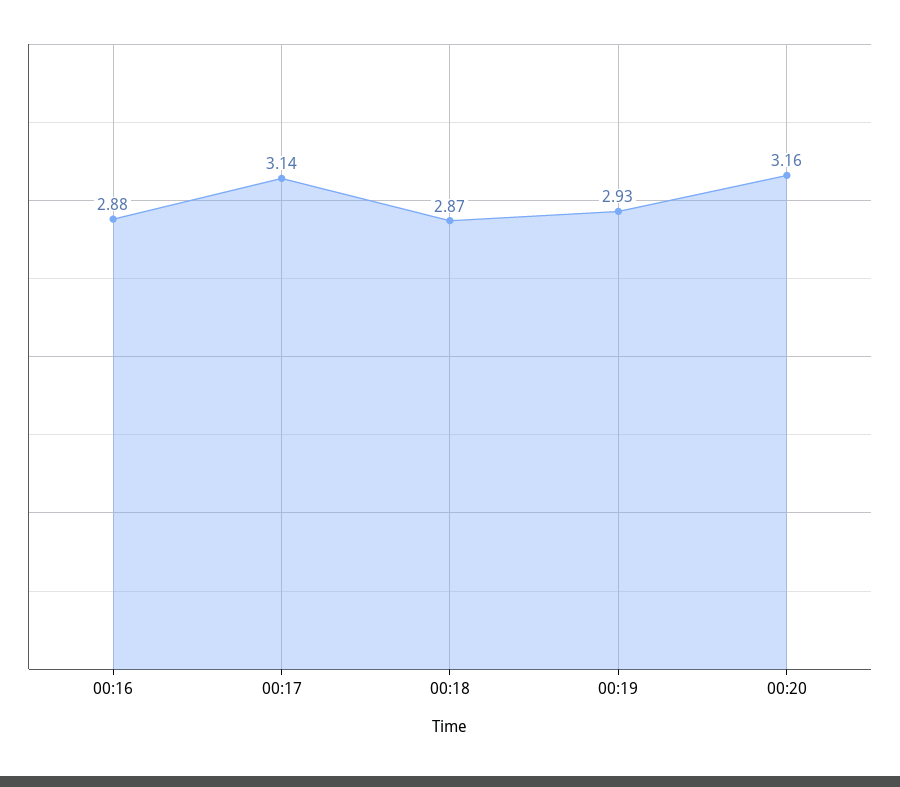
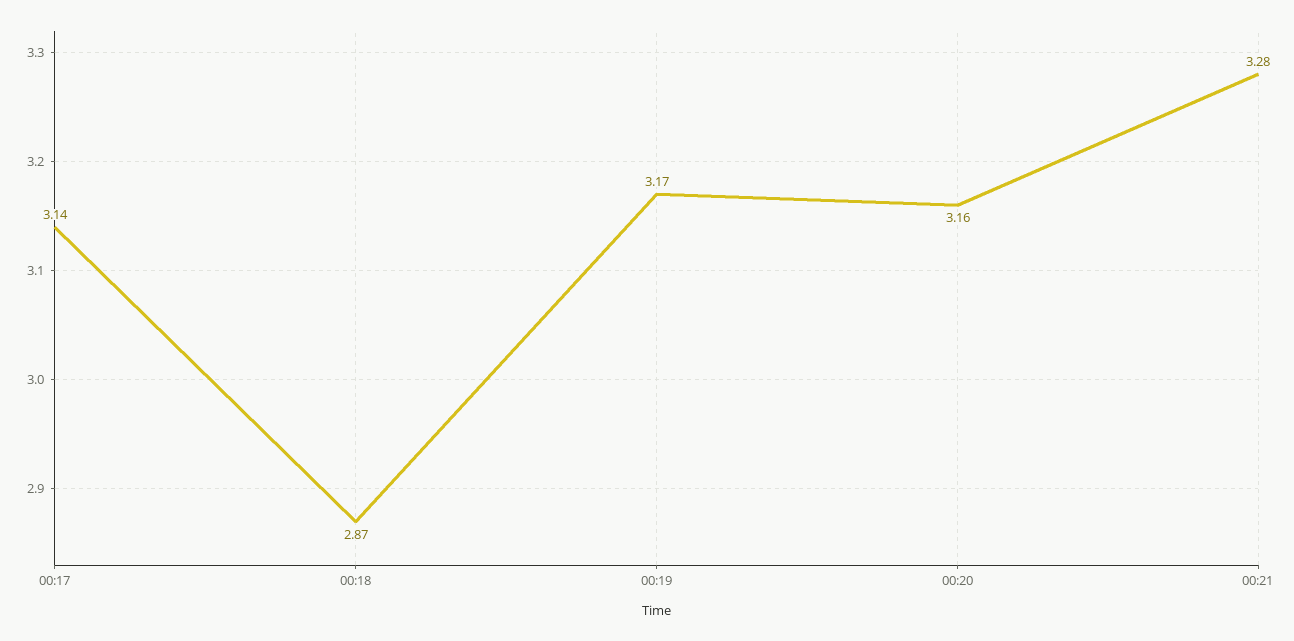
00:16: 2.88 -> none
00:19: 2.93 -> 3.17
00:21: none -> 3.28

